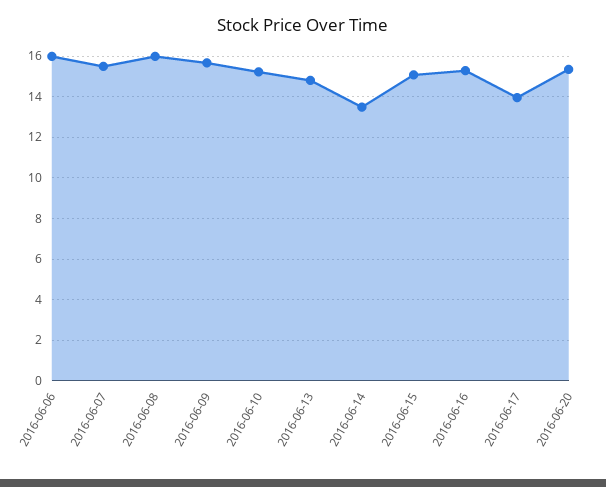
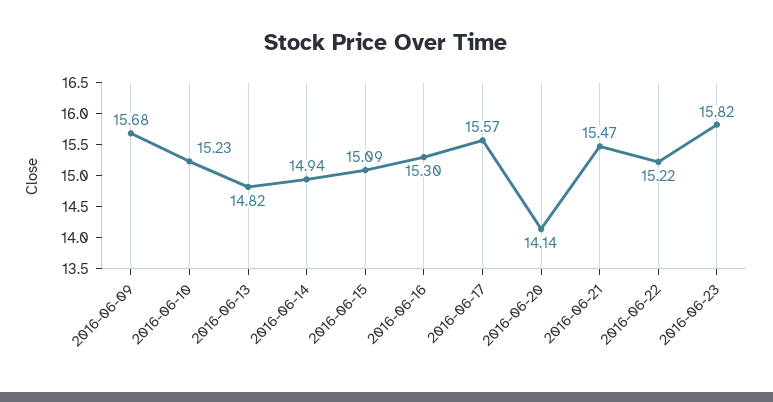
2016-06-06: 16 -> none
2016-06-07: 15.5 -> none
2016-06-08: 16 -> none
2016-06-14: 13.5 -> 14.94
2016-06-17: 14 -> 15.57
2016-06-20: 15.5 -> 14.14
2016-06-21: none -> 15.47
2016-06-22: none -> 15.22
2016-06-23: none -> 15.82

